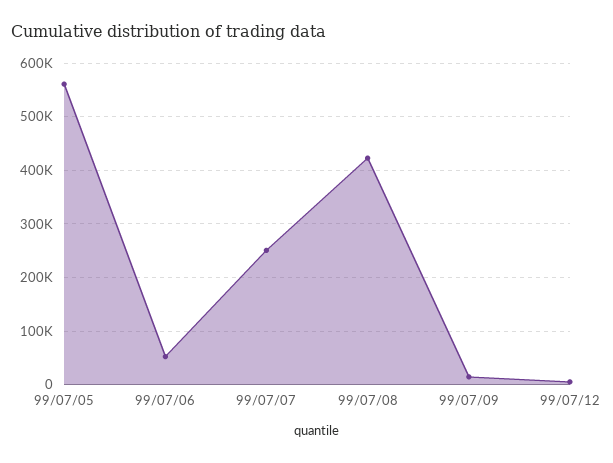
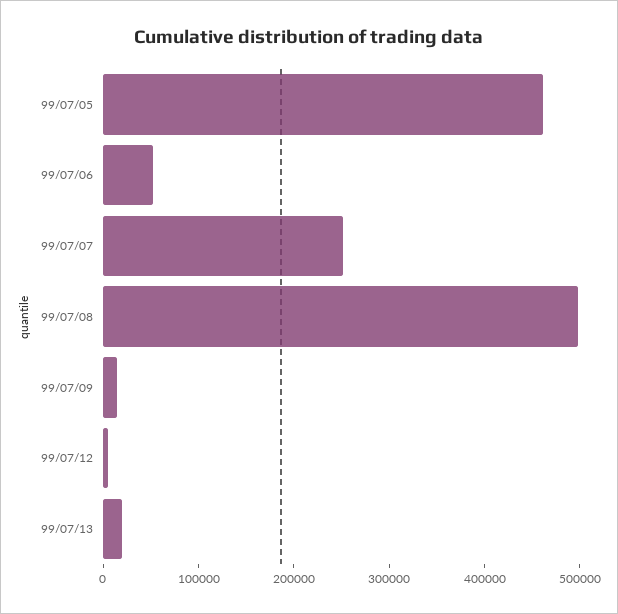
99/07/05: 560000 -> 460000
99/07/08: 420000 -> 500000
99/07/13: none -> 20000

